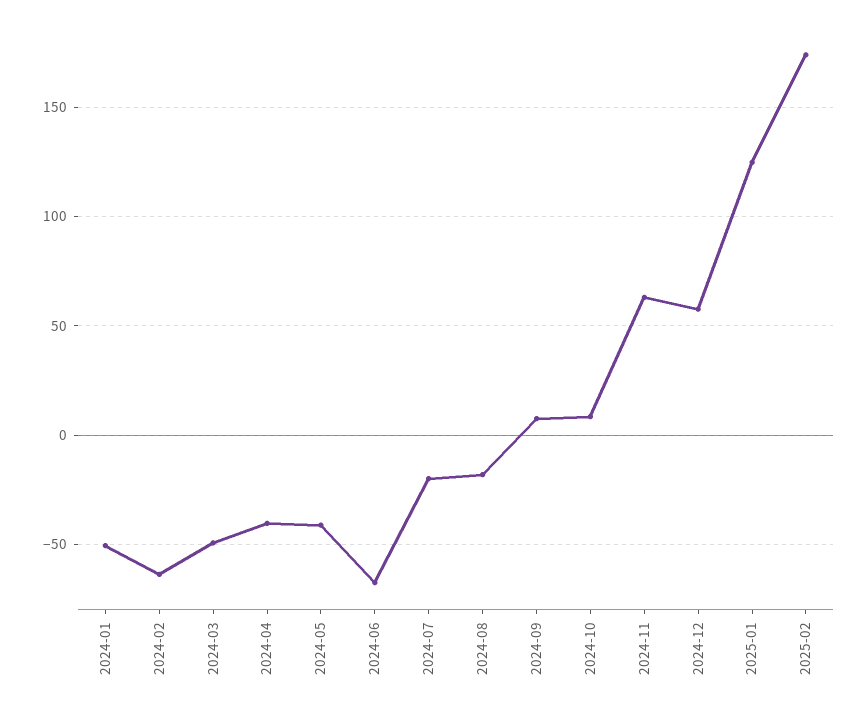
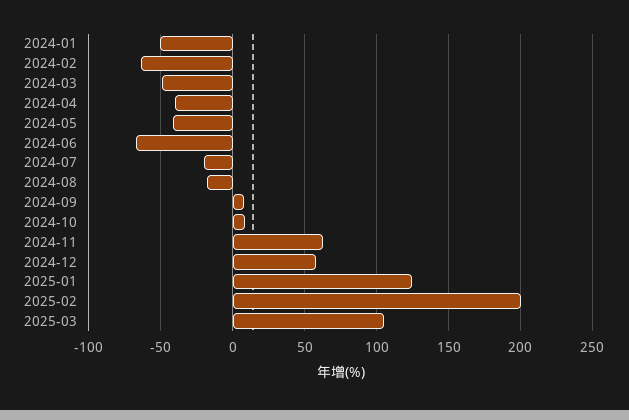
2025-02: 175 -> 200
2025-03: none -> 105

